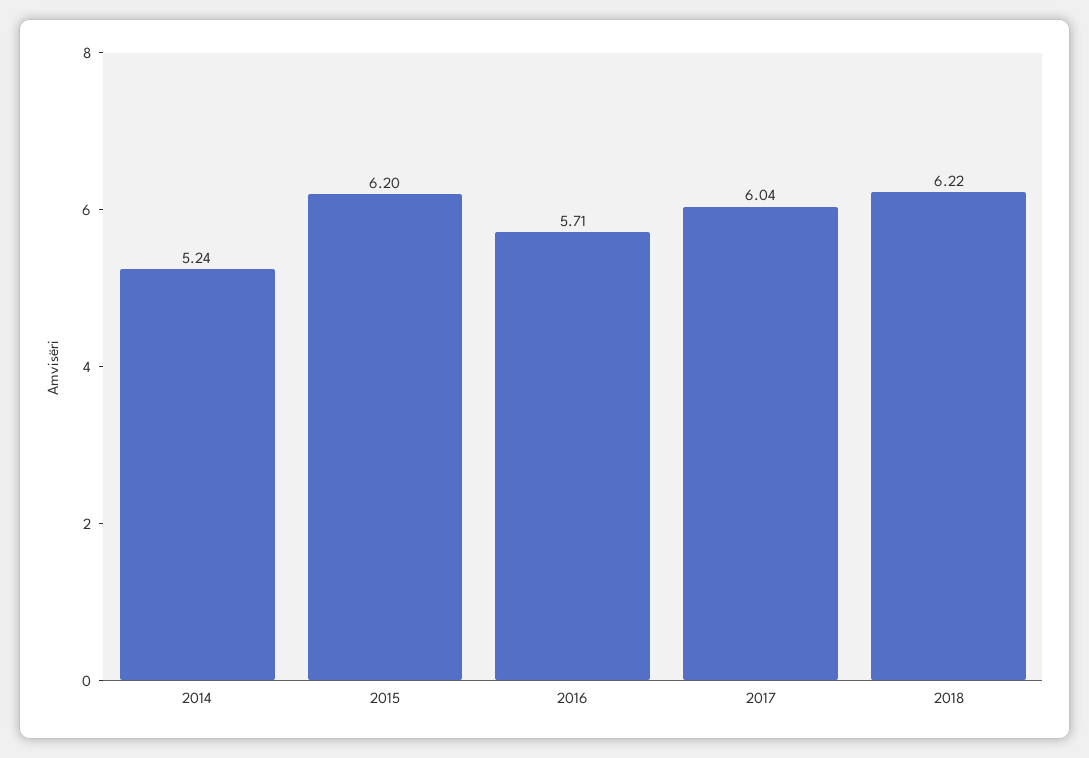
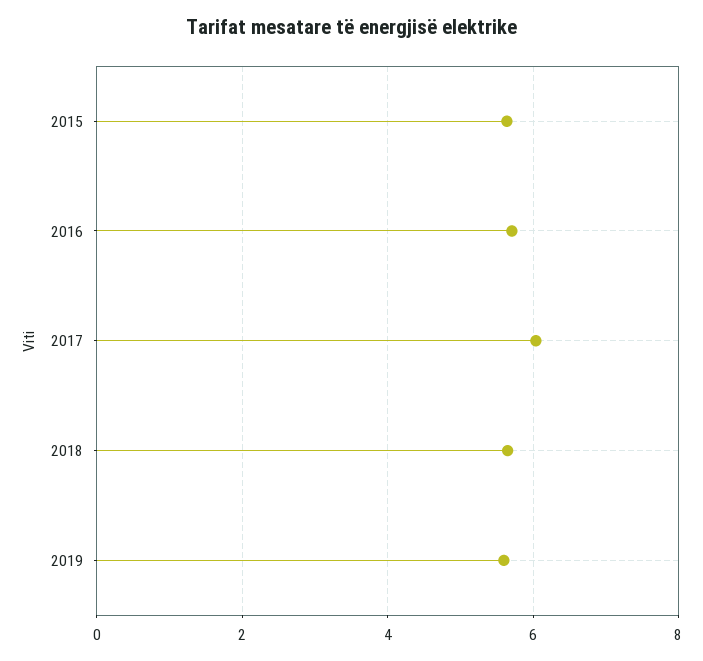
2014: 5.24 -> none
2015: 6.2 -> 5.6
2018: 6.22 -> 5.6
2019: none -> 5.6

